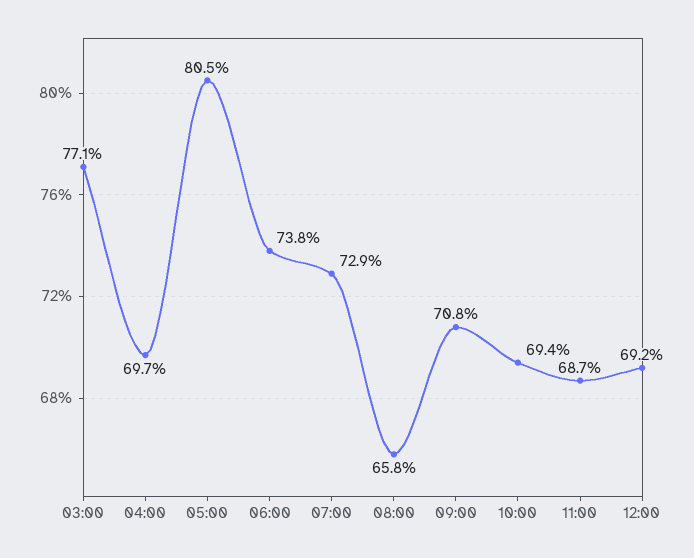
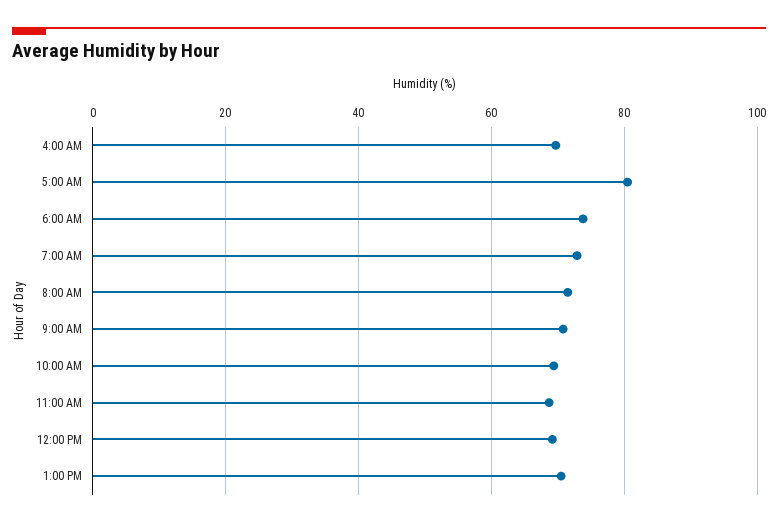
03:00: 77.1 -> none
08:00: 65.8 -> 72
1:00 PM: none -> 70

